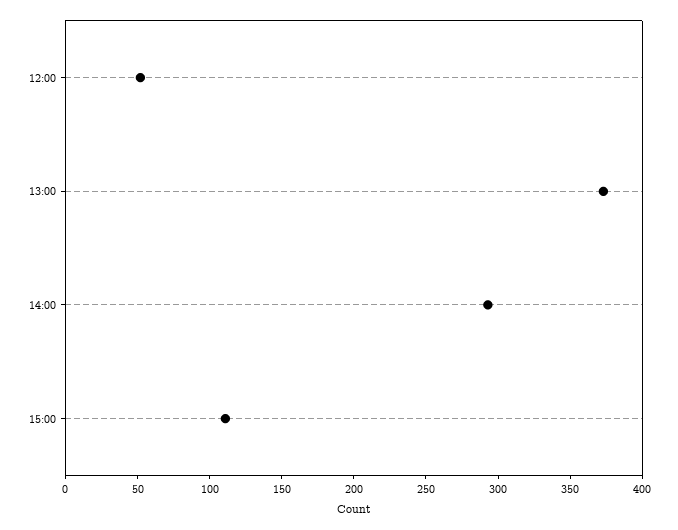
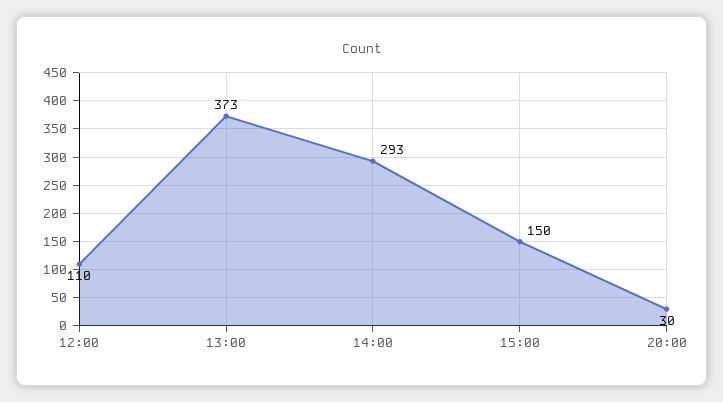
12:00: 50 -> 110
15:00: 110 -> 150
20:00: none -> 30

